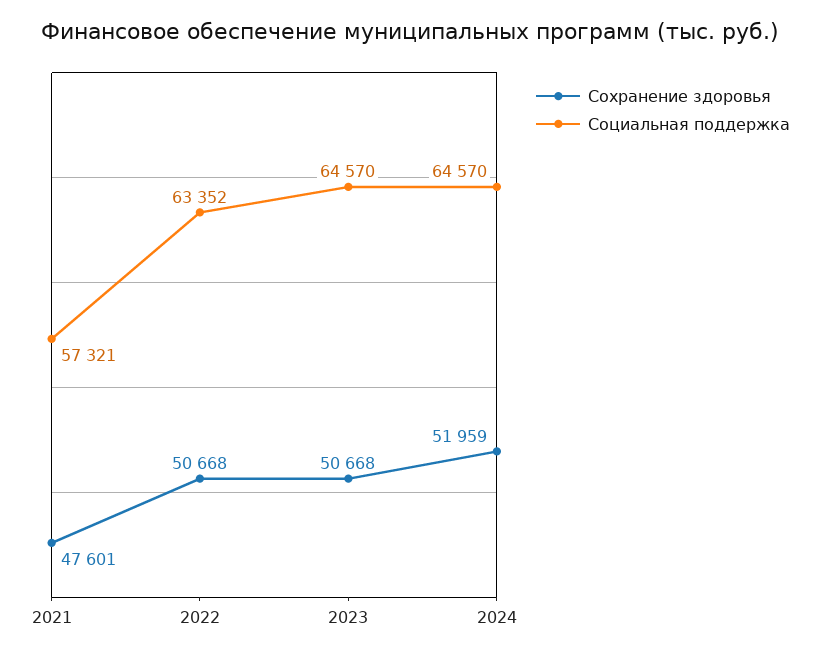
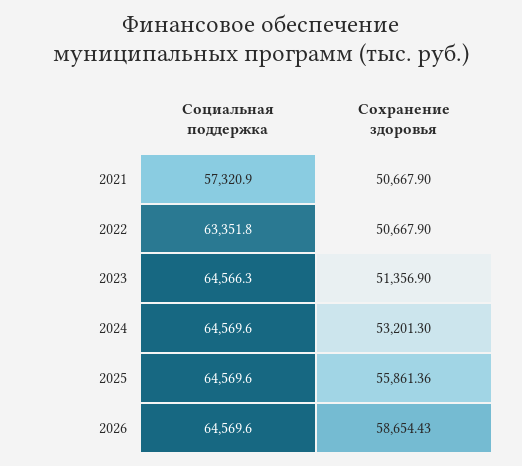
Сохранение здоровья, 2021: 47601 -> 50667.9
Сохранение здоровья, 2023: 50668 -> 51356.9
Социальная поддержка, 2023: 64570 -> 64566.3
Сохранение здоровья, 2024: 51959 -> 53201.3
Социальная поддержка, 2025: none -> 64569.6
Сохранение здоровья, 2025: none -> 55861.36
Социальная поддержка, 2026: none -> 64569.6
Сохранение здоровья, 2026: none -> 58654.43

